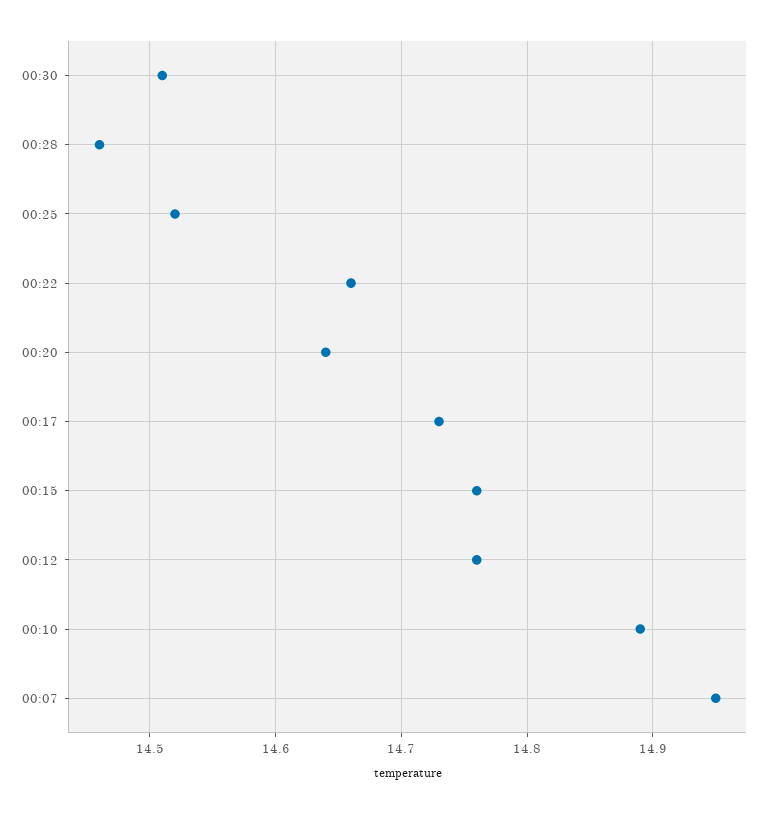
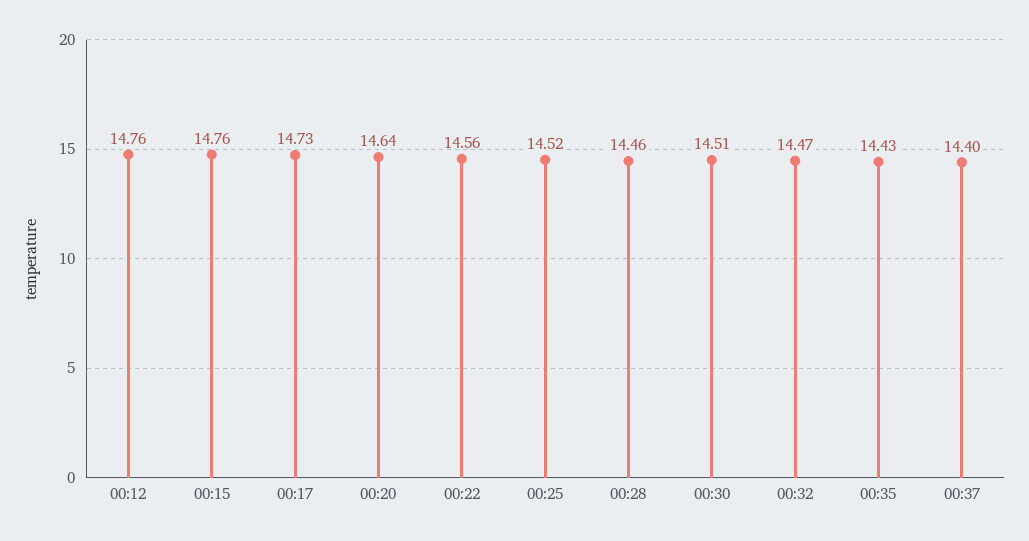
00:22: 14.66 -> 14.56
00:10: 14.89 -> none
00:07: 14.95 -> none
00:32: none -> 14.47
00:35: none -> 14.43
00:37: none -> 14.4

